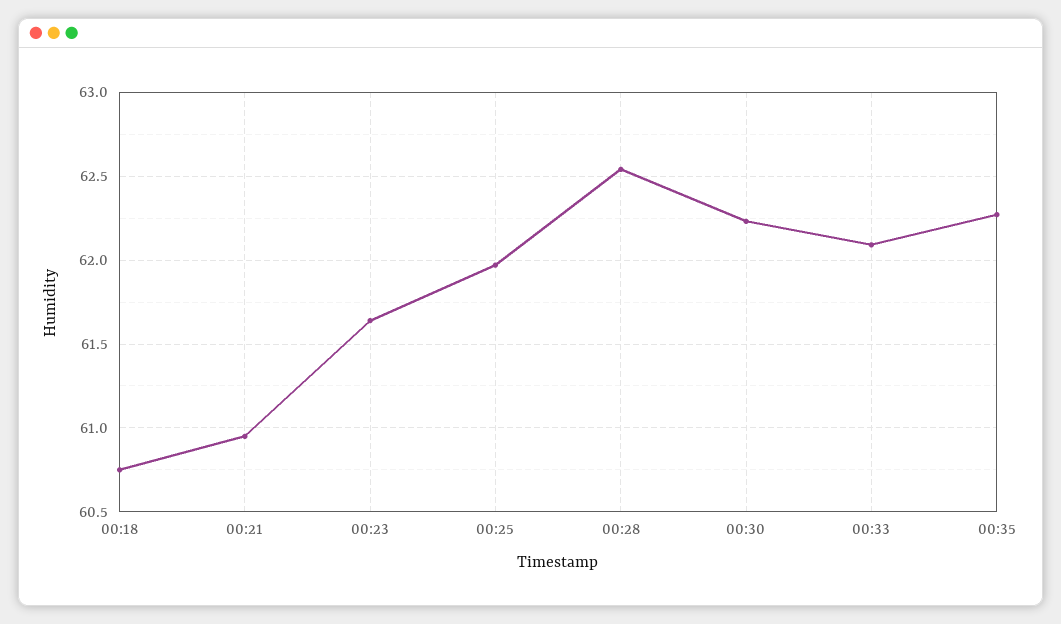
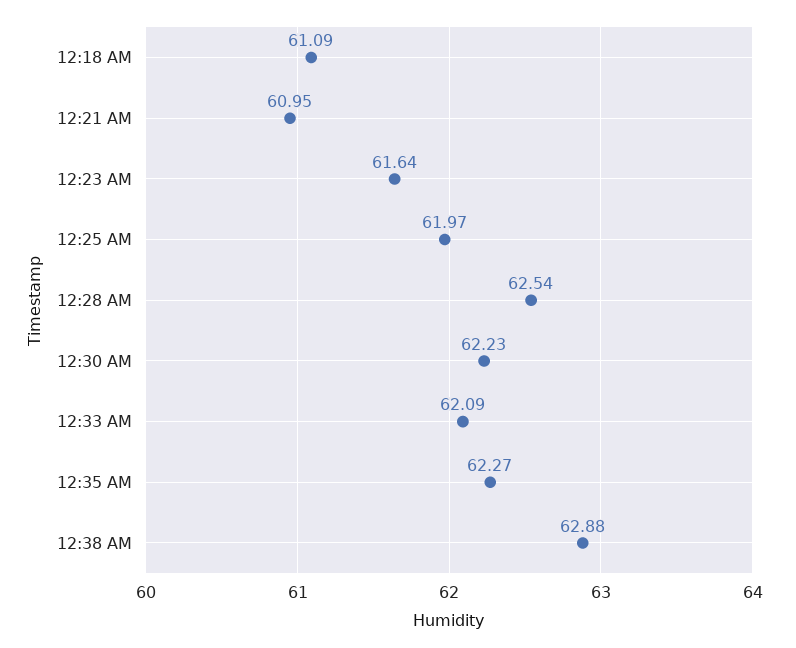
00:18: 60.75 -> 61.09
12:38 AM: none -> 62.88

